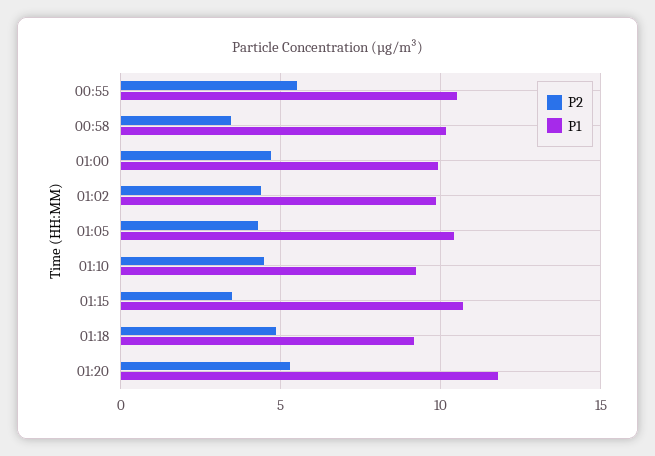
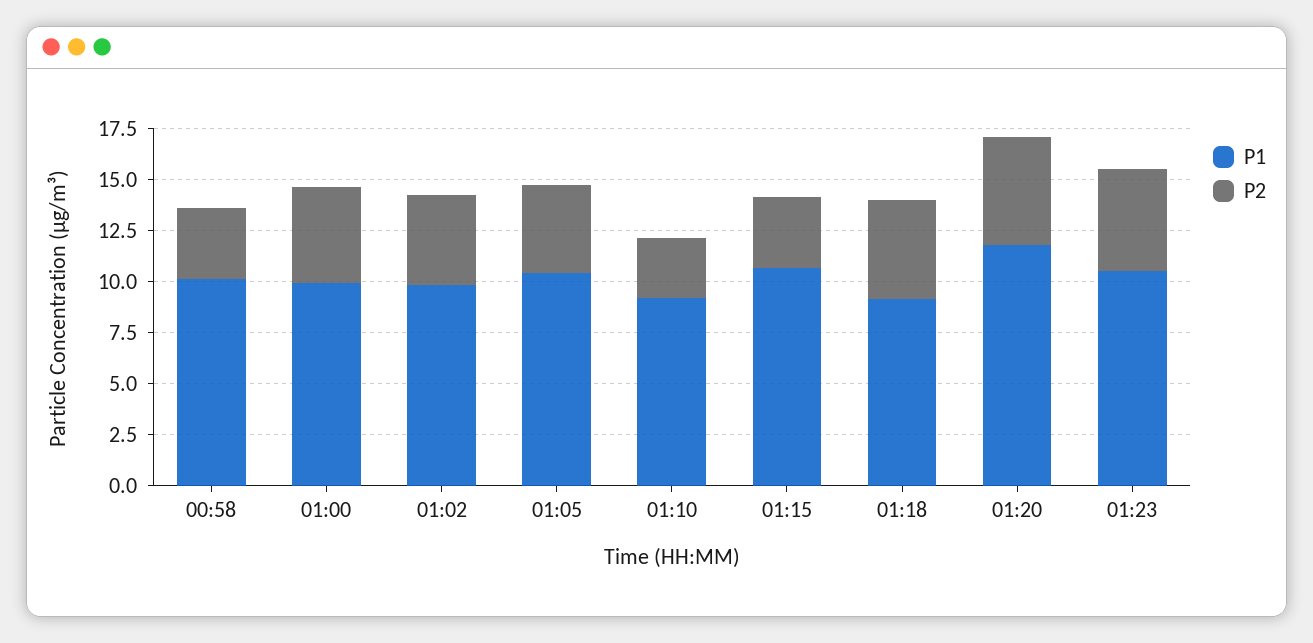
P2, 00:55: 5.5 -> none
P1, 00:55: 10.5 -> none
P2, 01:10: 4.5 -> 3
P1, 01:23: none -> 10.5
P2, 01:23: none -> 5

